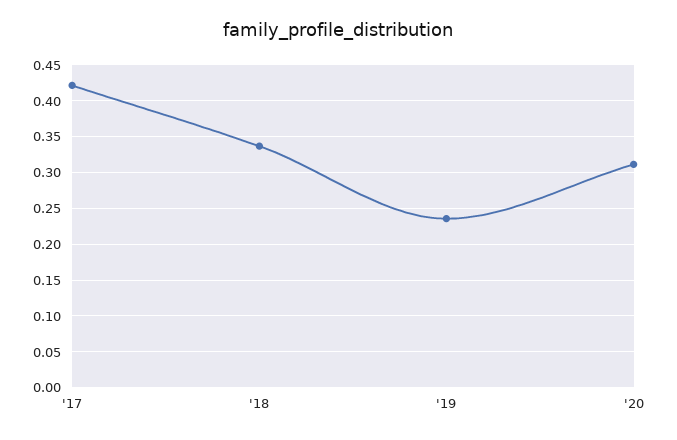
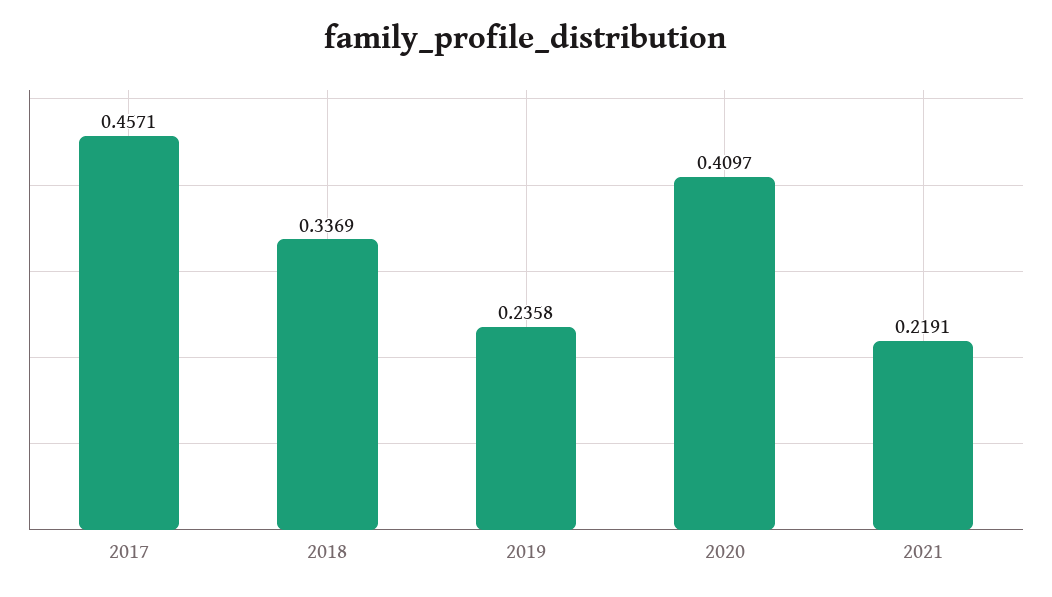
'17: 0.42 -> 0.4571
'20: 0.31 -> 0.4097
2021: none -> 0.2191

